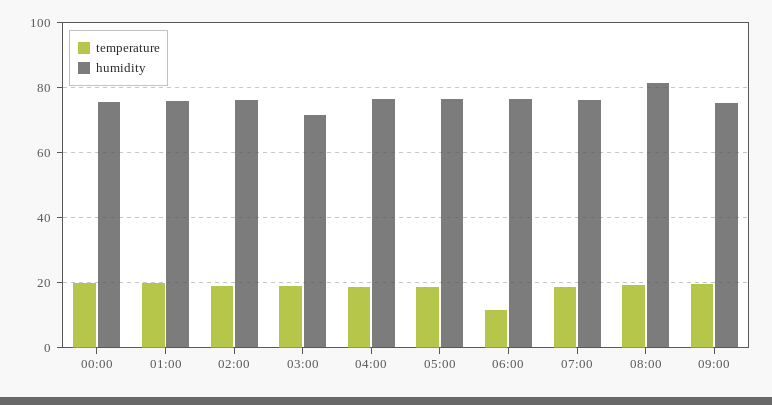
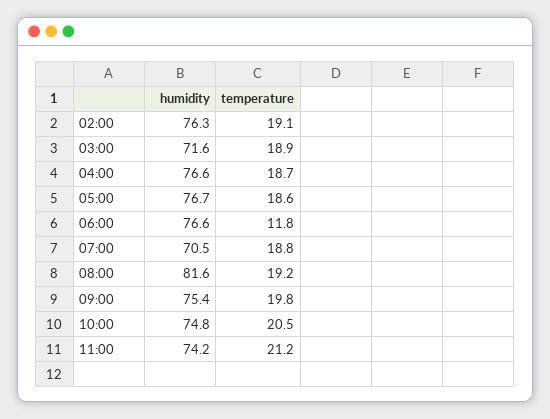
temperature, 00:00: 20 -> none
humidity, 00:00: 76 -> none
temperature, 01:00: 20 -> none
humidity, 01:00: 76 -> none
humidity, 07:00: 76 -> 70.5
humidity, 10:00: none -> 74.8
temperature, 10:00: none -> 20.5
humidity, 11:00: none -> 74.2
temperature, 11:00: none -> 21.2

